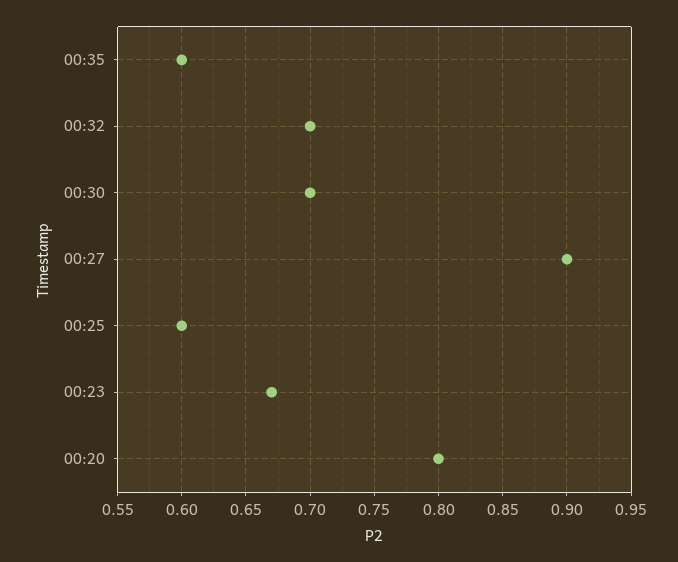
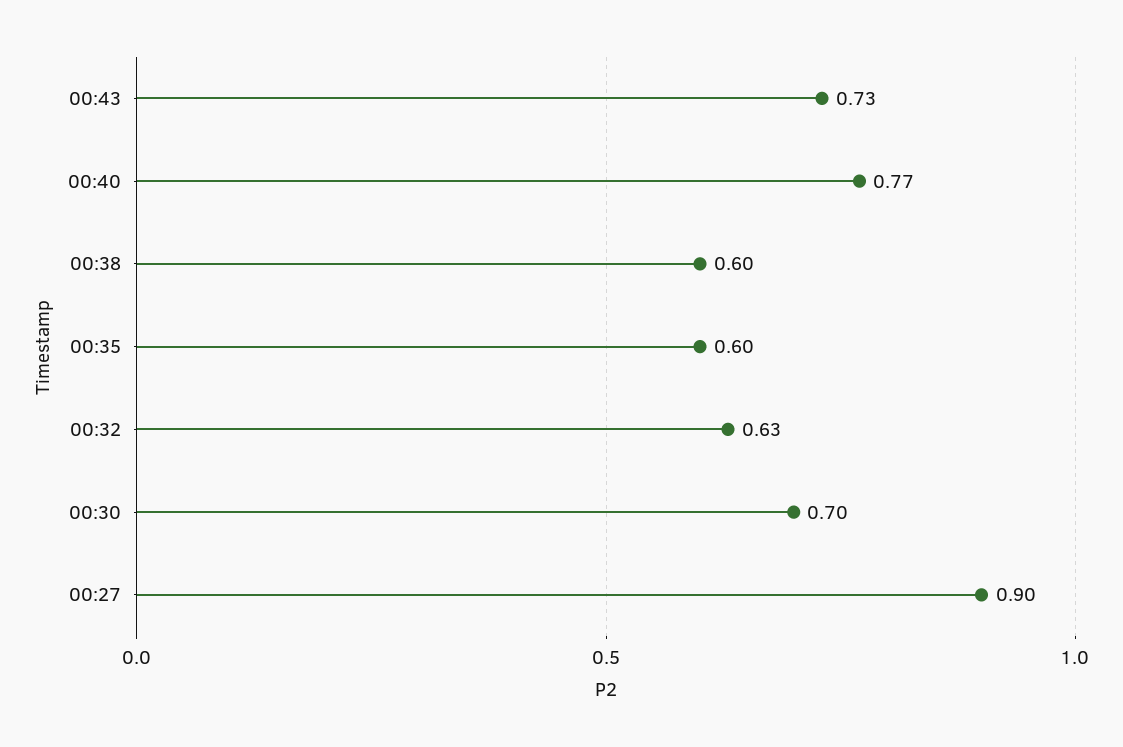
00:32: 0.7 -> 0.63
00:25: 0.6 -> none
00:23: 0.67 -> none
00:20: 0.8 -> none
00:43: none -> 0.73
00:40: none -> 0.77
00:38: none -> 0.6

